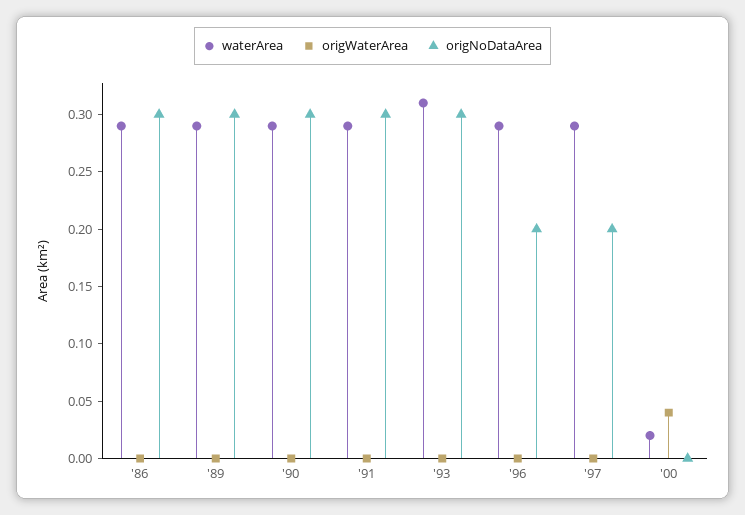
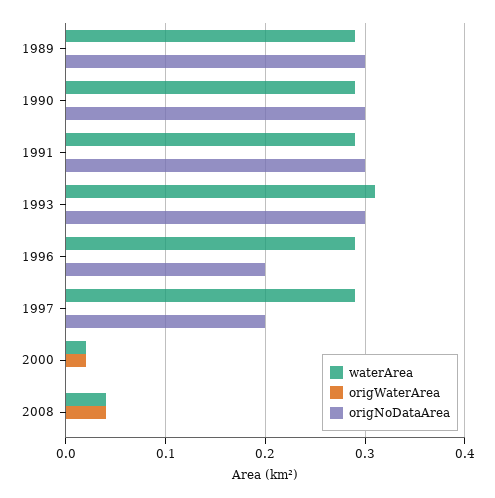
waterArea, '86: 0.29 -> none
origWaterArea, '86: 0 -> none
origNoDataArea, '86: 0.3 -> none
origWaterArea, '00: 0.04 -> 0.02
waterArea, 2008: none -> 0.04
origWaterArea, 2008: none -> 0.04
origNoDataArea, 2008: none -> 0

